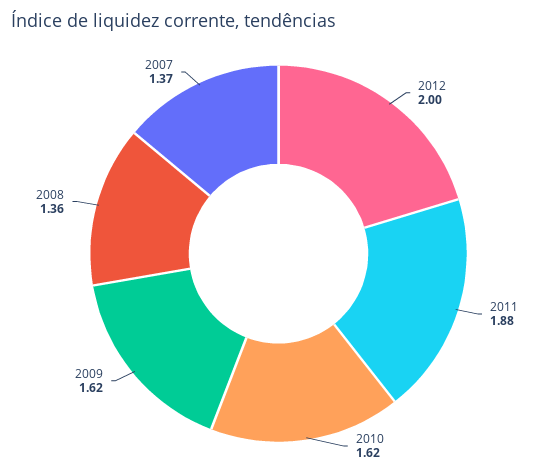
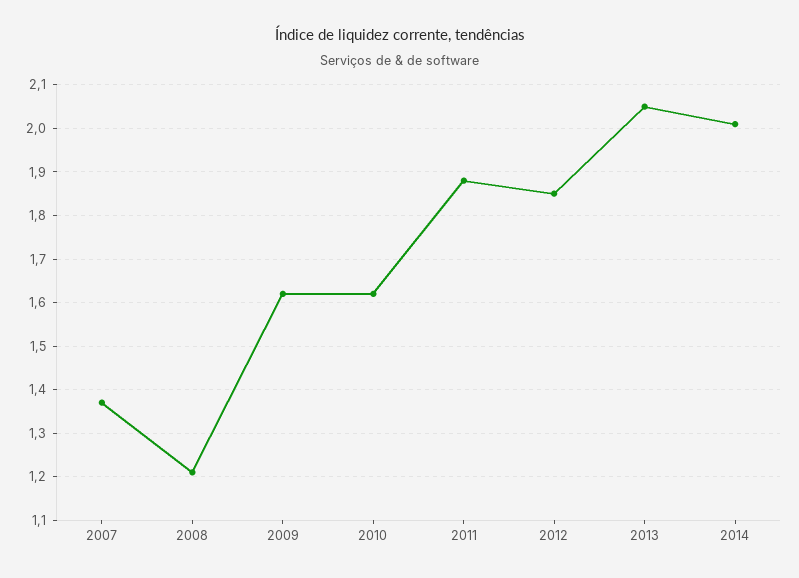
2012: 2 -> 1.85
2008: 1.36 -> 1.2
2013: none -> 2.05
2014: none -> 2

